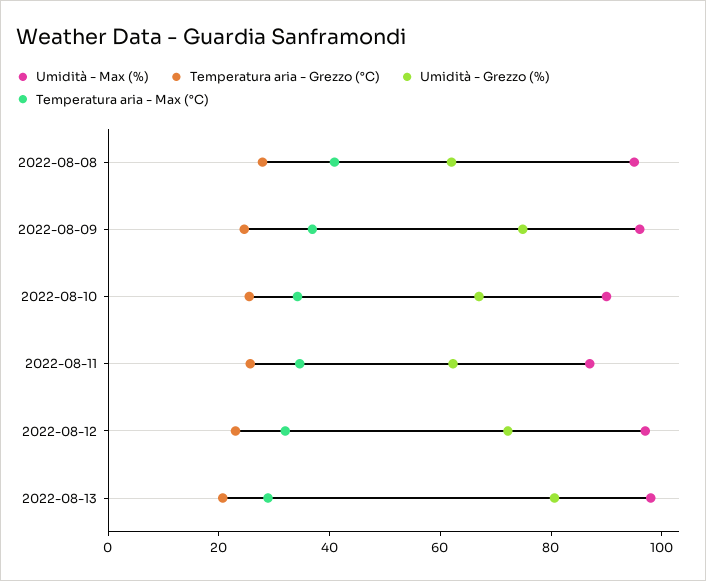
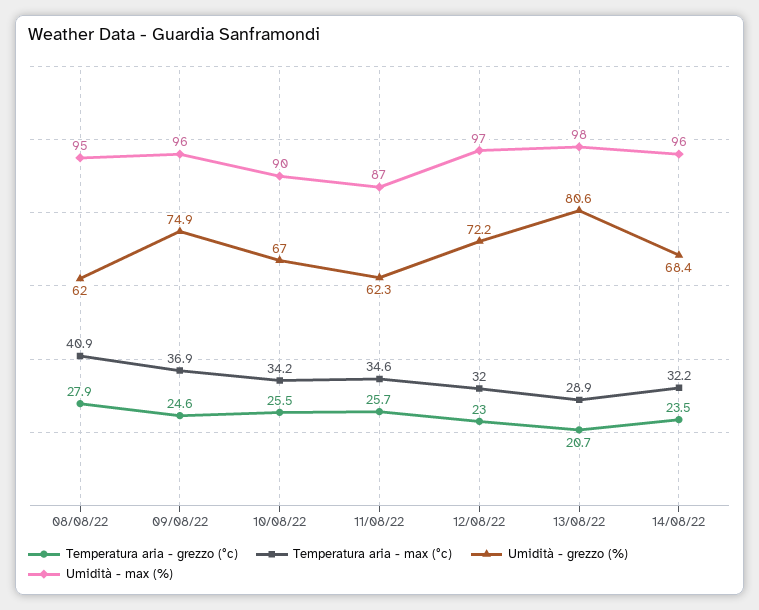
Temperatura aria - Grezzo (°C), 14/08/22: none -> 23.5
Temperatura aria - Max (°C), 14/08/22: none -> 32.2
Umidità - Grezzo (%), 14/08/22: none -> 68.4
Umidità - Max (%), 14/08/22: none -> 96

